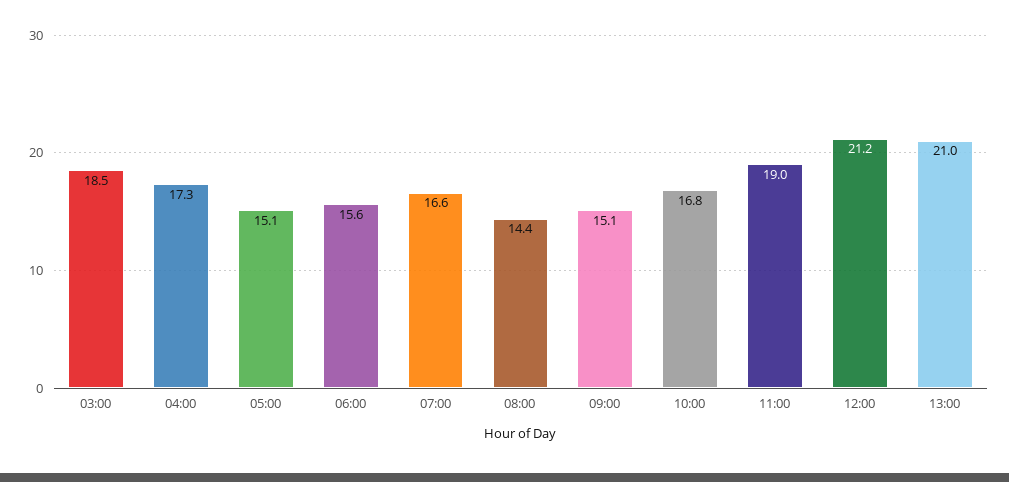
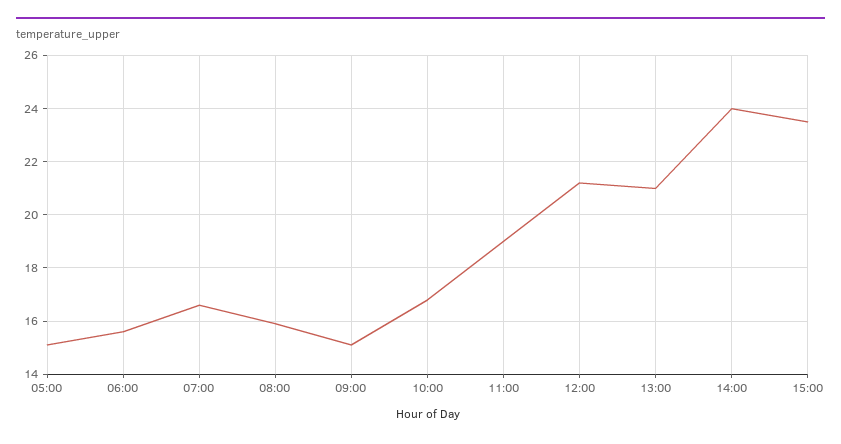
03:00: 18.5 -> none
04:00: 17.3 -> none
08:00: 14.4 -> 16
14:00: none -> 24
15:00: none -> 23.5

